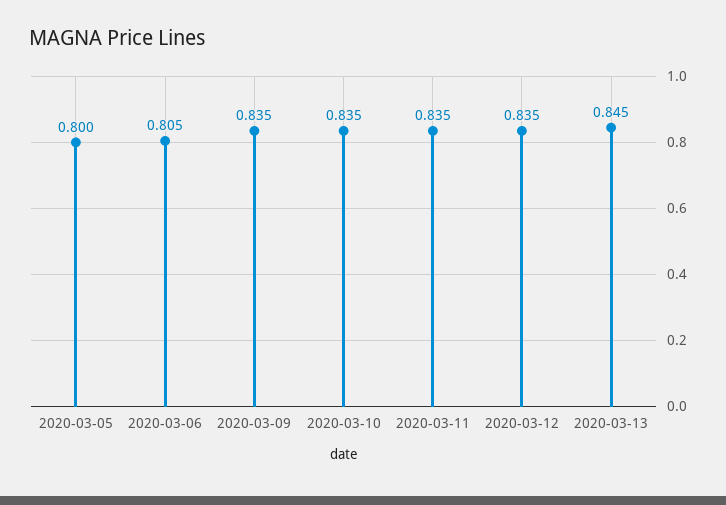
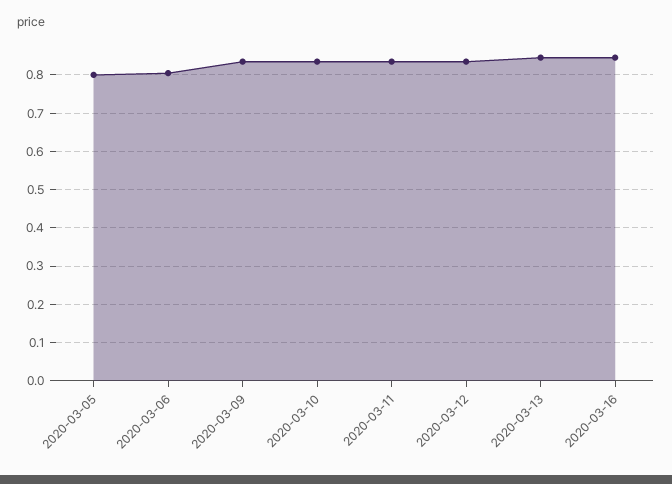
2020-03-16: none -> 0.84

